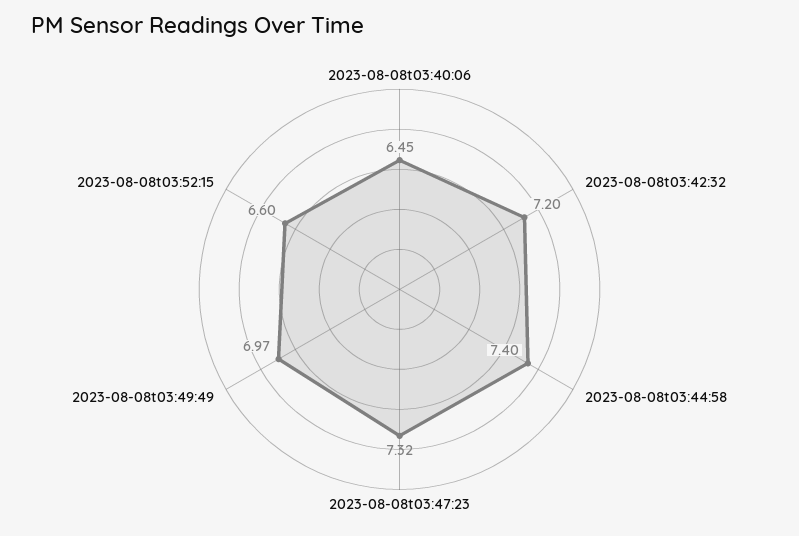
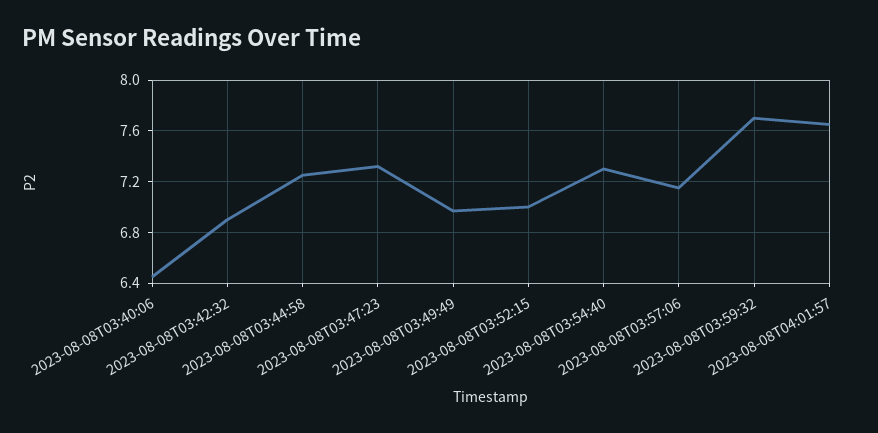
2023-08-08t03:42:32: 7.2 -> 6.9
2023-08-08t03:44:58: 7.4 -> 7.25
2023-08-08t03:52:15: 6.6 -> 7
2023-08-08T03:54:40: none -> 7.3
2023-08-08T03:57:06: none -> 7.15
2023-08-08T03:59:32: none -> 7.7
2023-08-08T04:01:57: none -> 7.65

